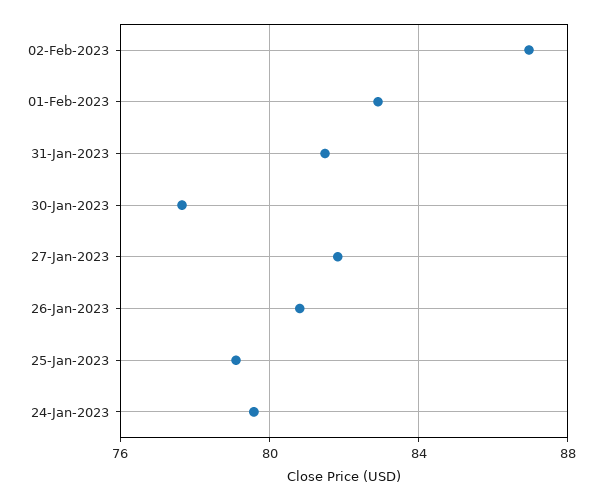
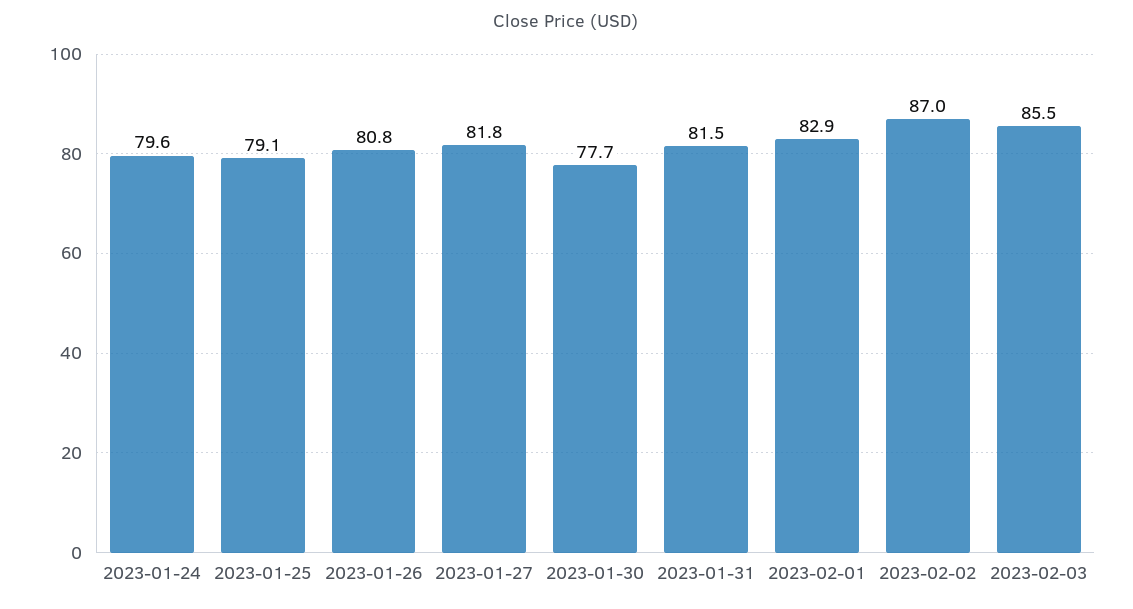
2023-02-03: none -> 85.5

